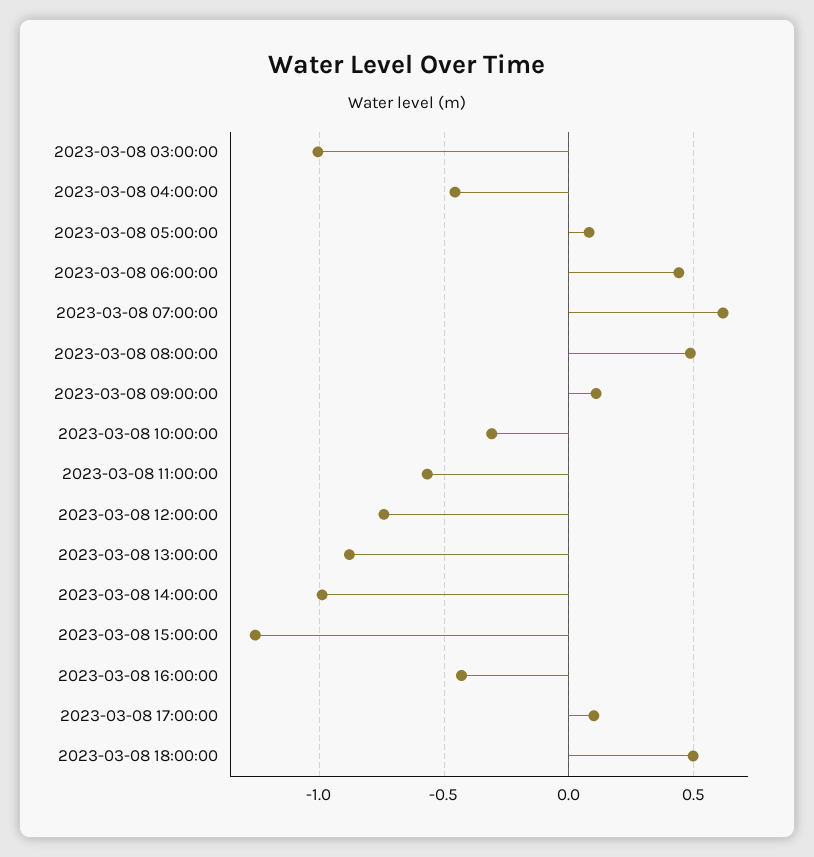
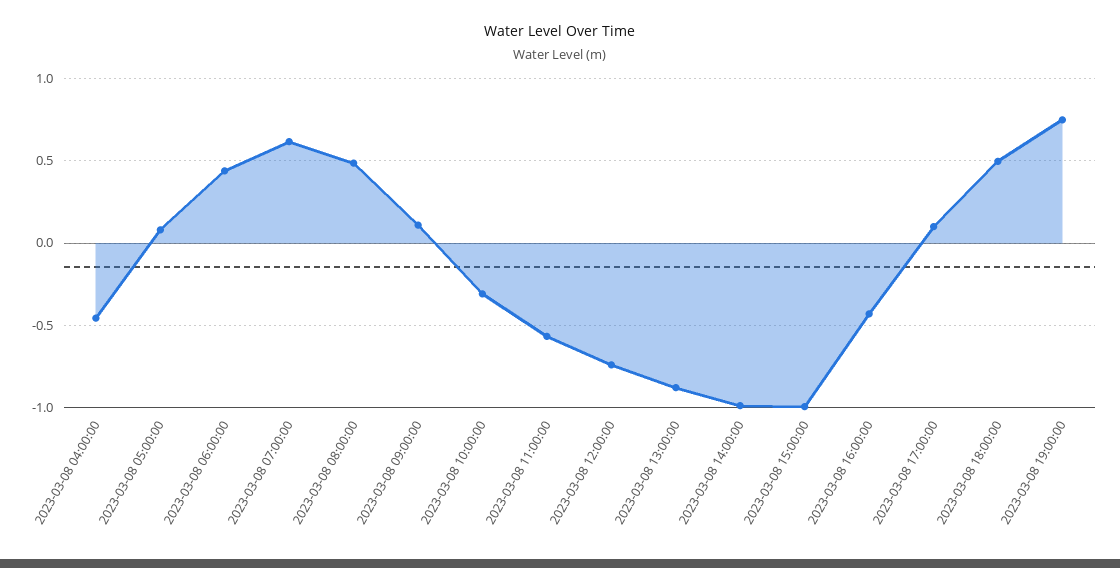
2023-03-08 03:00:00: -1 -> none
2023-03-08 15:00:00: -1.25 -> -1
2023-03-08 19:00:00: none -> 0.75

